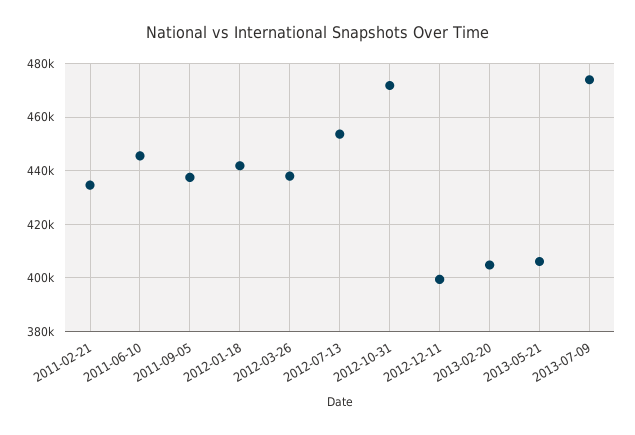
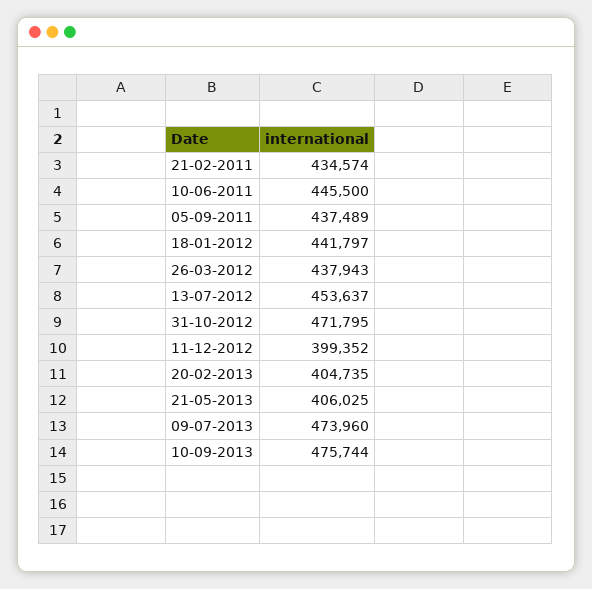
10-09-2013: none -> 475744

